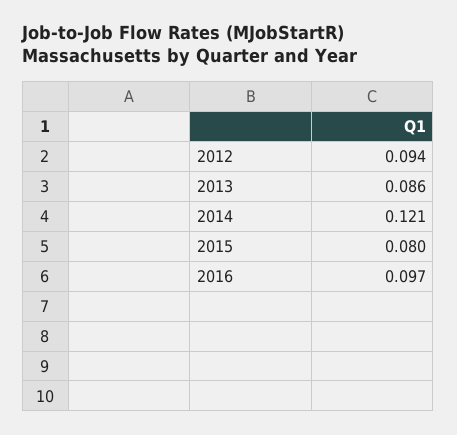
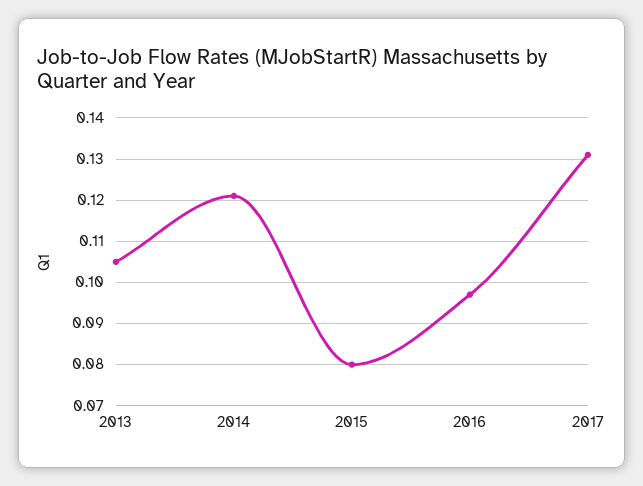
2012: 0.094 -> none
2013: 0.086 -> 0.105
2017: none -> 0.13

